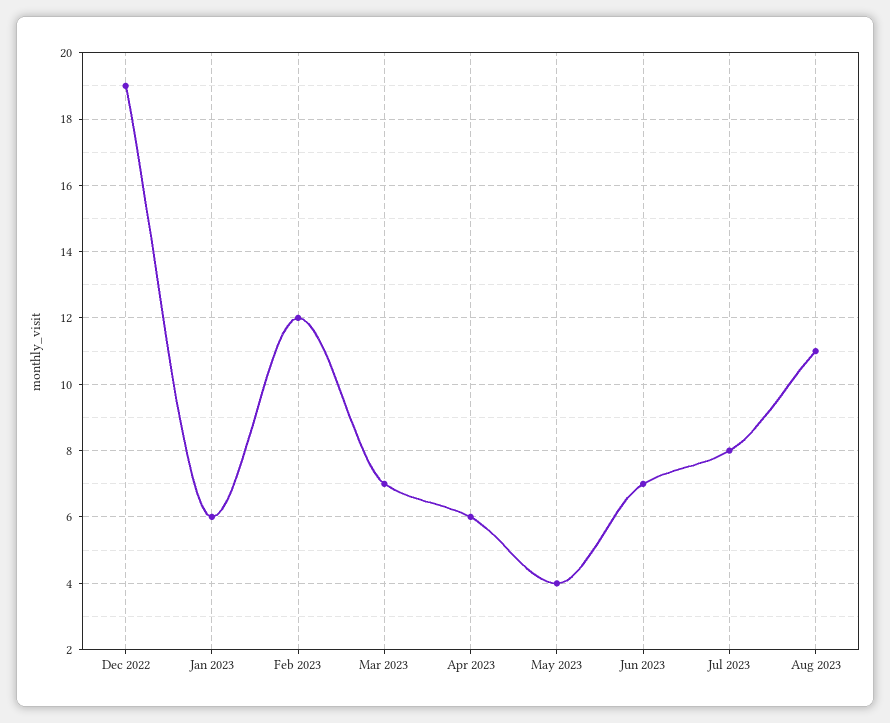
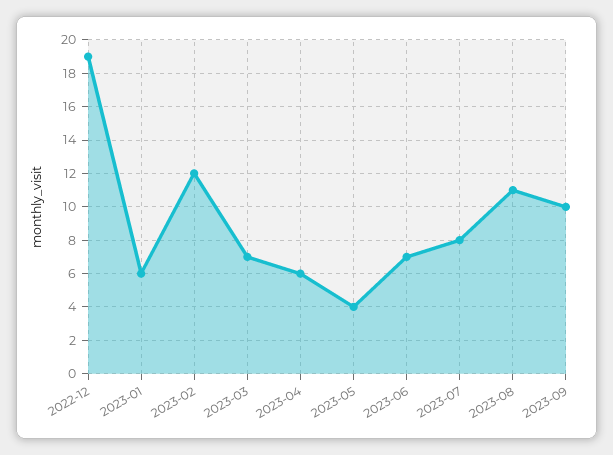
2023-09: none -> 10

